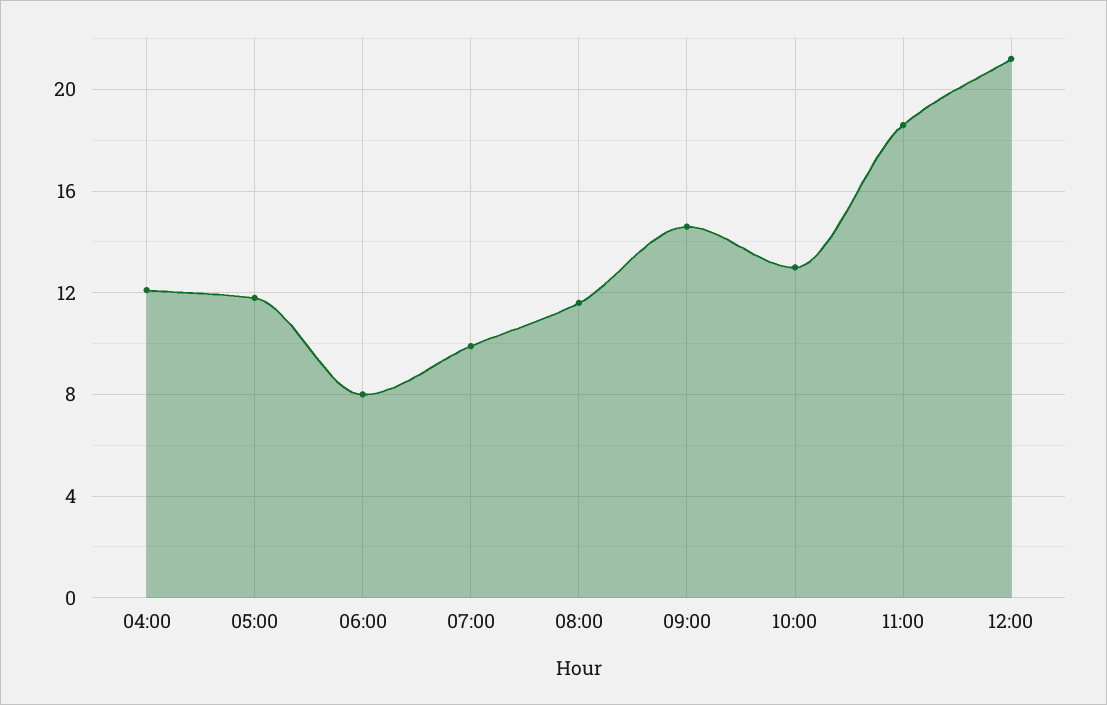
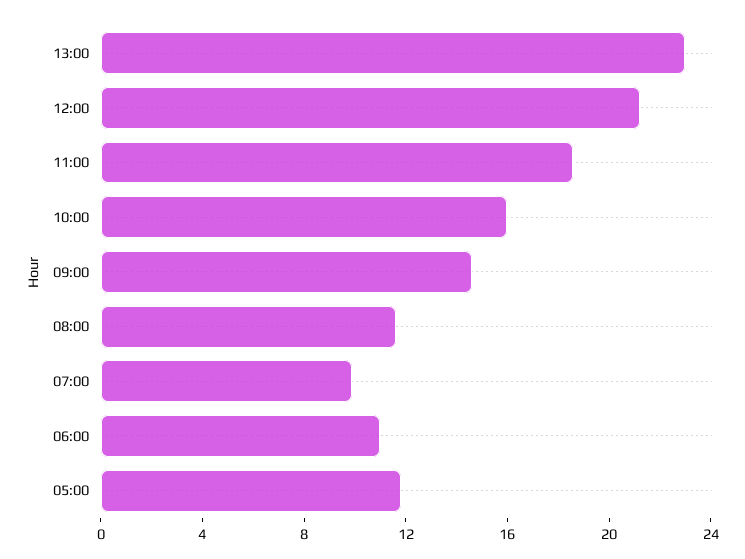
04:00: 12 -> none
06:00: 8 -> 11
10:00: 13 -> 16
13:00: none -> 23

